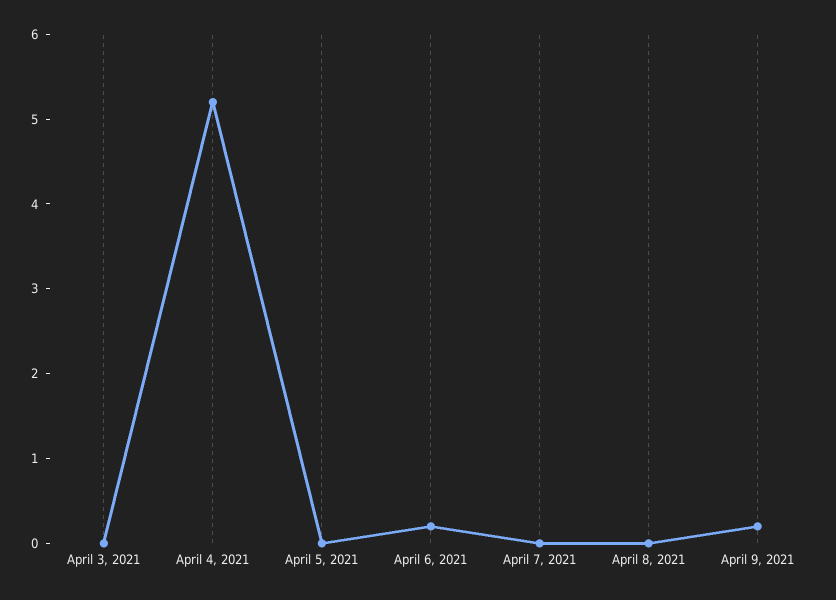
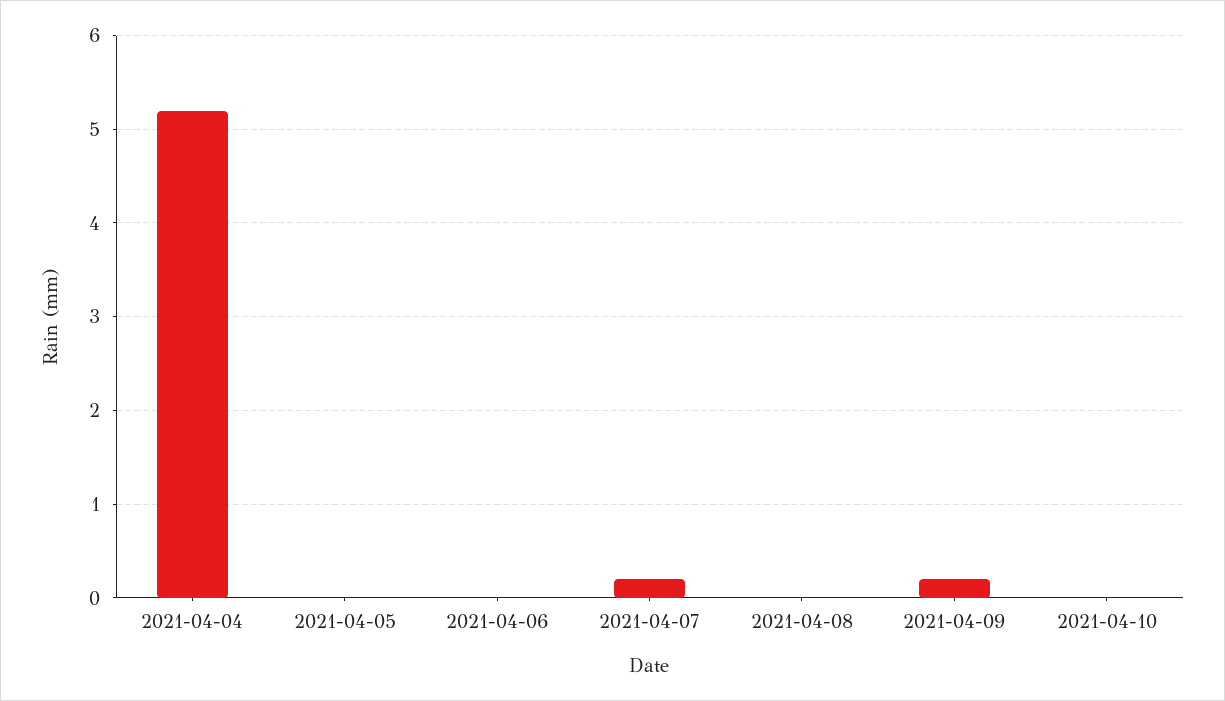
April 3, 2021: 0 -> none
April 6, 2021: 0.2 -> 0
April 7, 2021: 0 -> 0.2
2021-04-10: none -> 0

